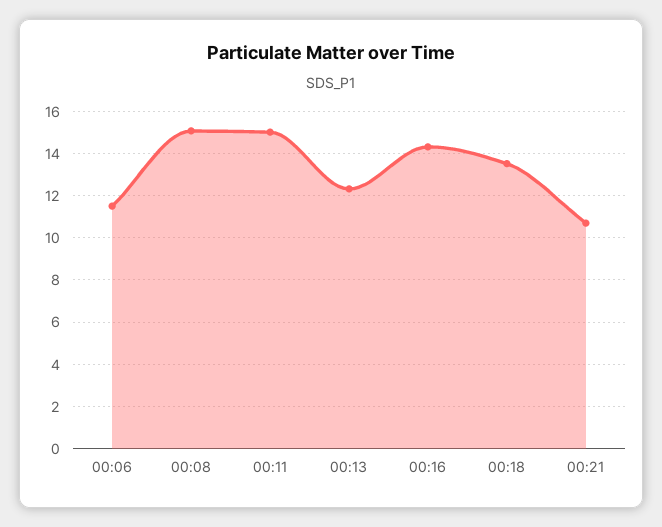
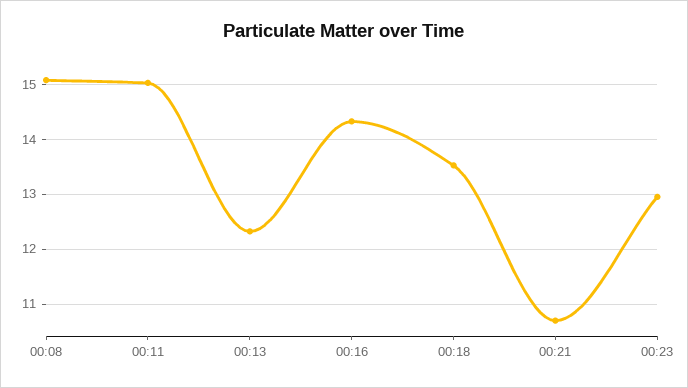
00:06: 11.5 -> none
00:23: none -> 13

